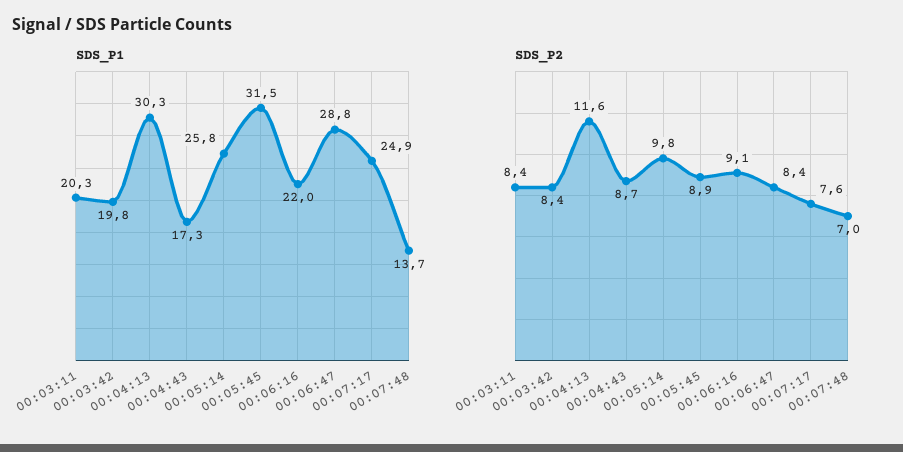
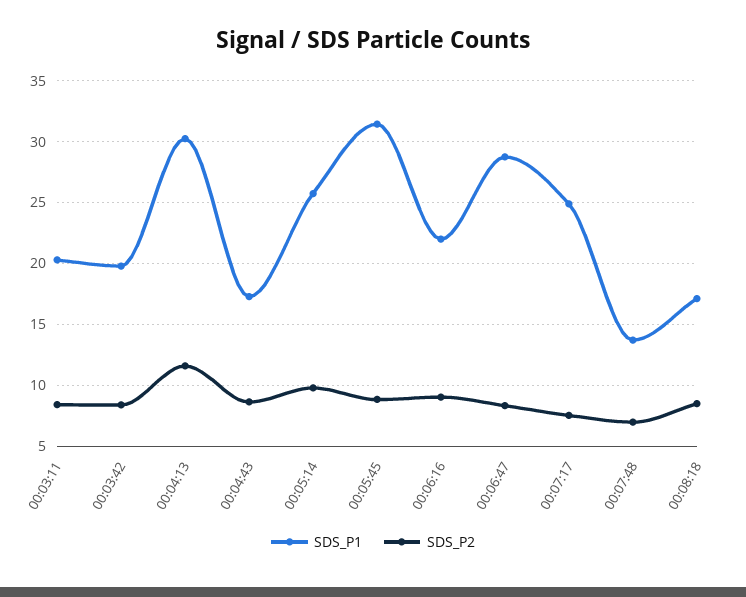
SDS_P1, 00:08:18: none -> 17
SDS_P2, 00:08:18: none -> 8.5

